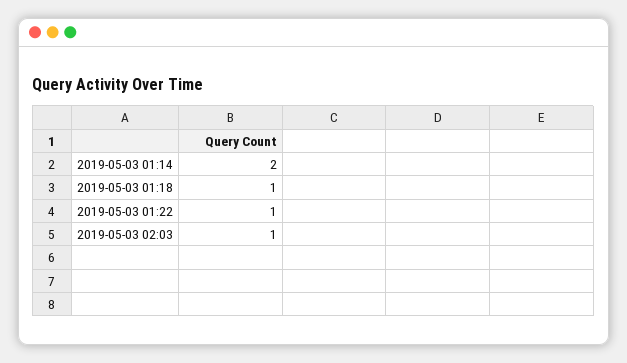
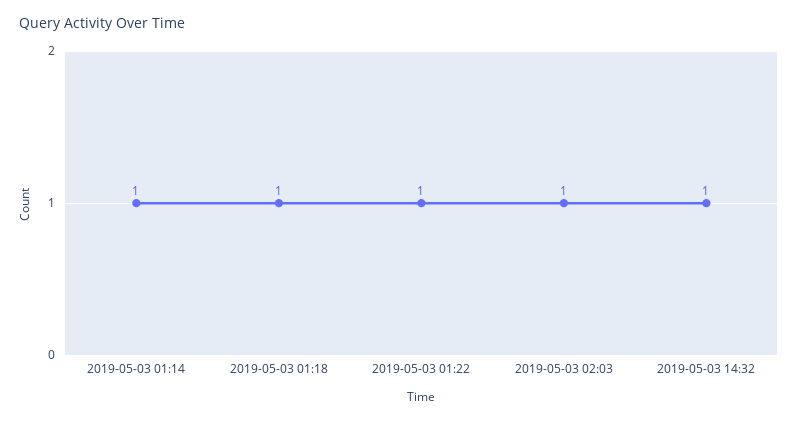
2019-05-03 01:14: 2 -> 1
2019-05-03 14:32: none -> 1

